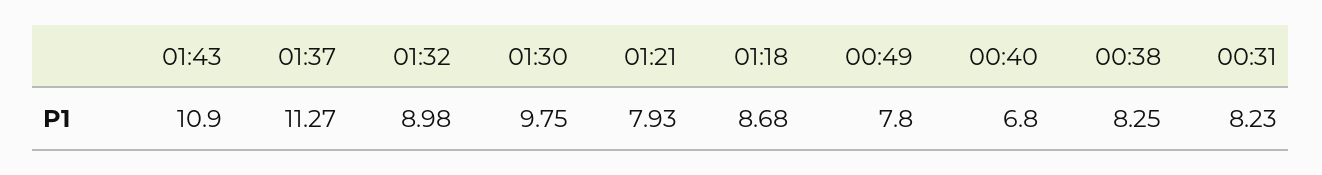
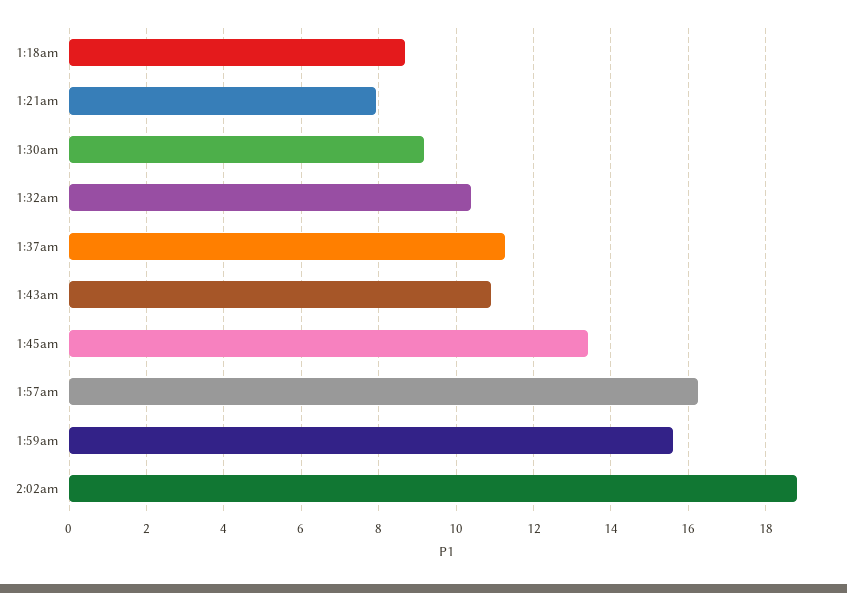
01:32: 8.98 -> 10.4
01:30: 9.75 -> 9.2
00:49: 7.8 -> none
00:40: 6.8 -> none
00:38: 8.25 -> none
00:31: 8.23 -> none
1:45am: none -> 13.4
1:57am: none -> 16.2
1:59am: none -> 15.6
2:02am: none -> 18.8

